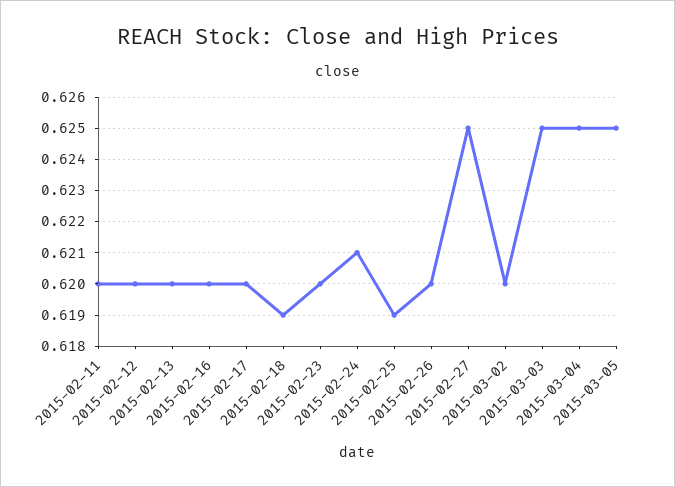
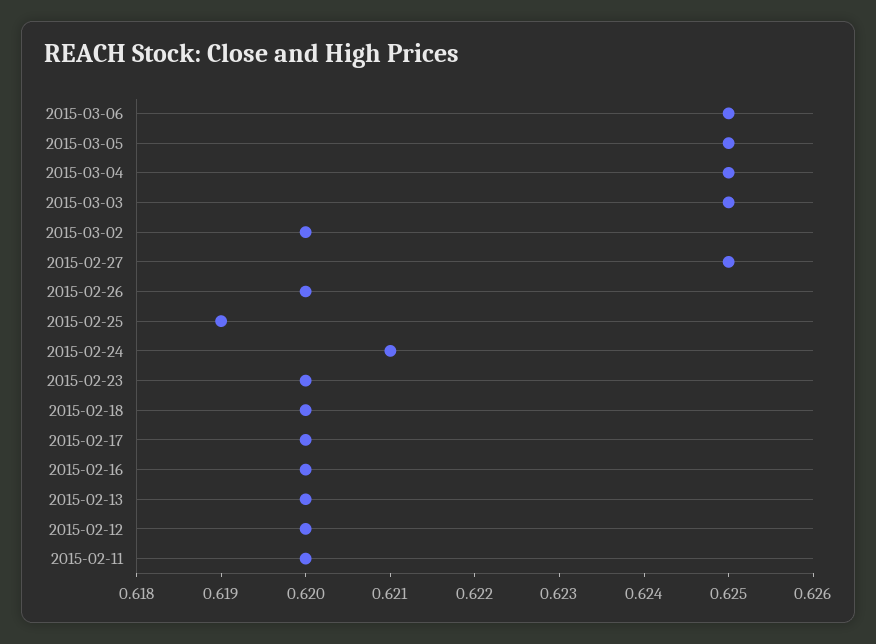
2015-02-18: 0.619 -> 0.62
2015-03-06: none -> 0.625

